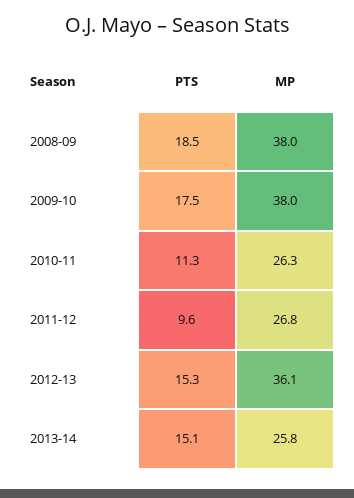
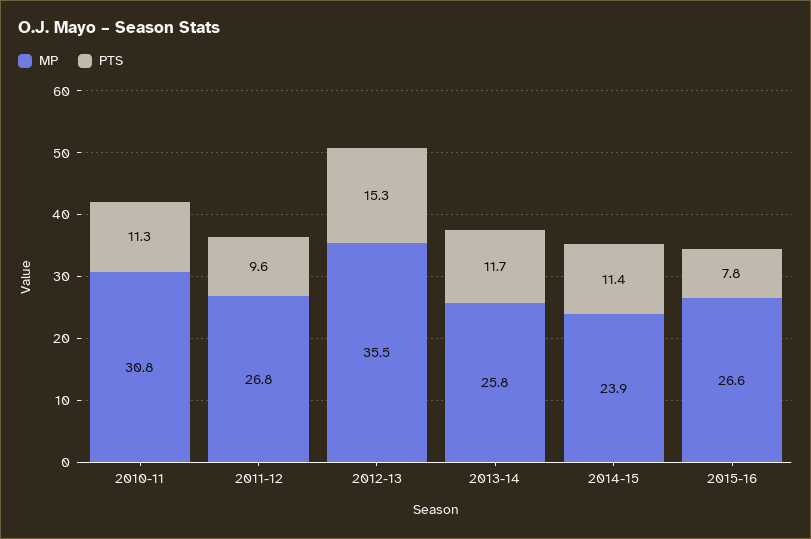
PTS, 2008-09: 18.5 -> none
MP, 2008-09: 38 -> none
PTS, 2009-10: 17.5 -> none
MP, 2009-10: 38 -> none
MP, 2010-11: 26.3 -> 30.8
MP, 2012-13: 36.1 -> 35.5
PTS, 2013-14: 15.1 -> 11.7
MP, 2014-15: none -> 23.9
PTS, 2014-15: none -> 11.4
MP, 2015-16: none -> 26.6
PTS, 2015-16: none -> 7.8

